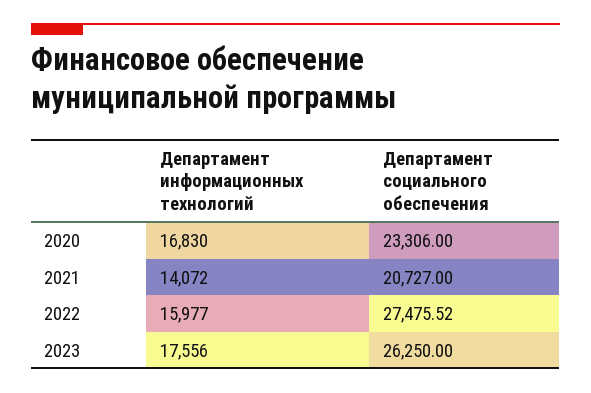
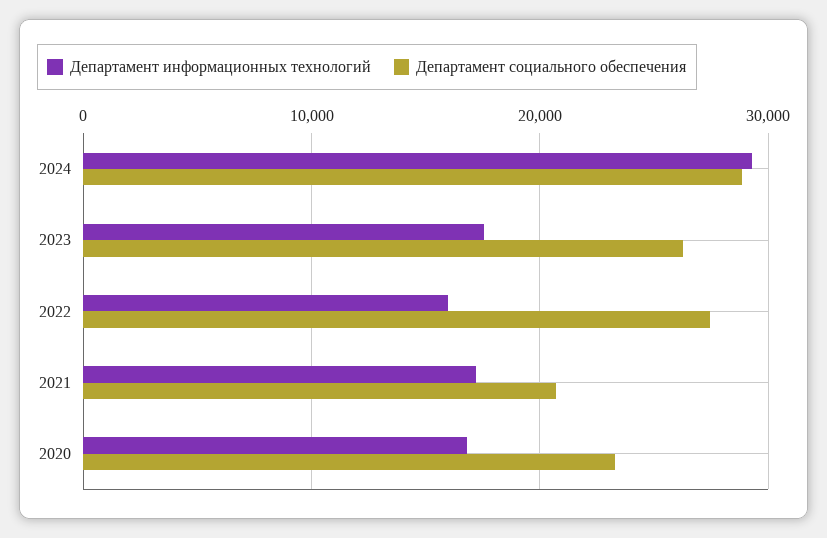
Департамент информационных технологий, 2021: 14072 -> 17000
Департамент информационных технологий, 2024: none -> 29000
Департамент социального обеспечения, 2024: none -> 29000

